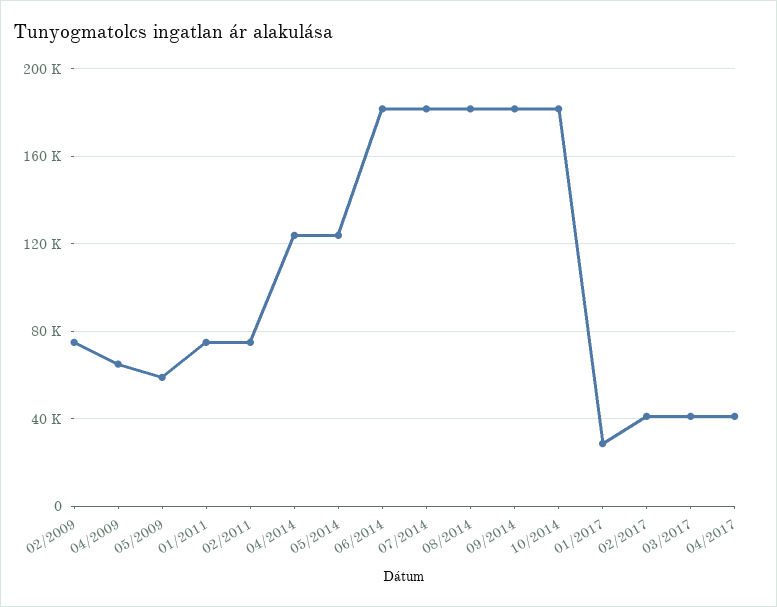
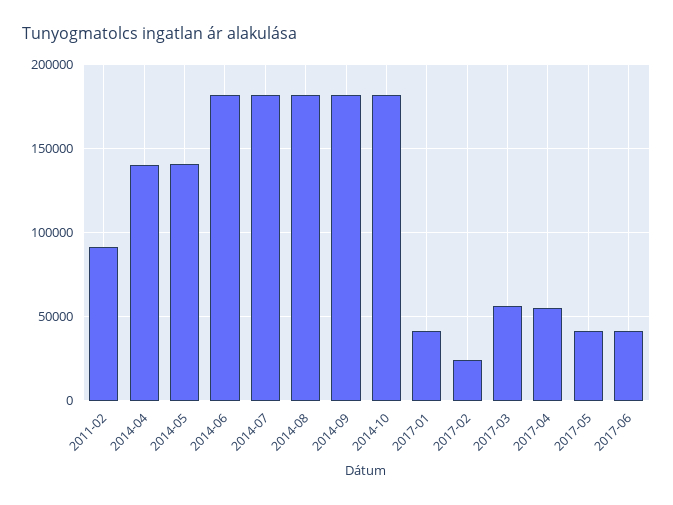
02/2009: 75000 -> none
04/2009: 65000 -> none
05/2009: 60000 -> none
01/2011: 75000 -> none
02/2011: 75000 -> 90000
04/2014: 125000 -> 140000
05/2014: 125000 -> 140000
01/2017: 30000 -> 40000
02/2017: 40000 -> 25000
03/2017: 40000 -> 55000
04/2017: 40000 -> 55000
2017-05: none -> 40000
2017-06: none -> 40000

